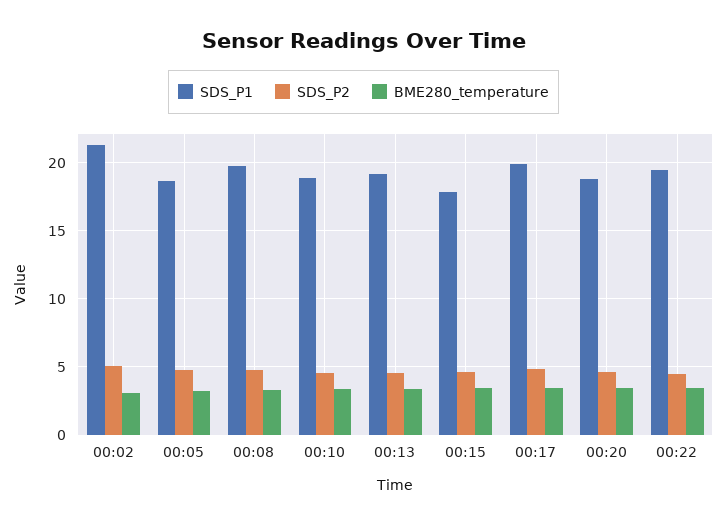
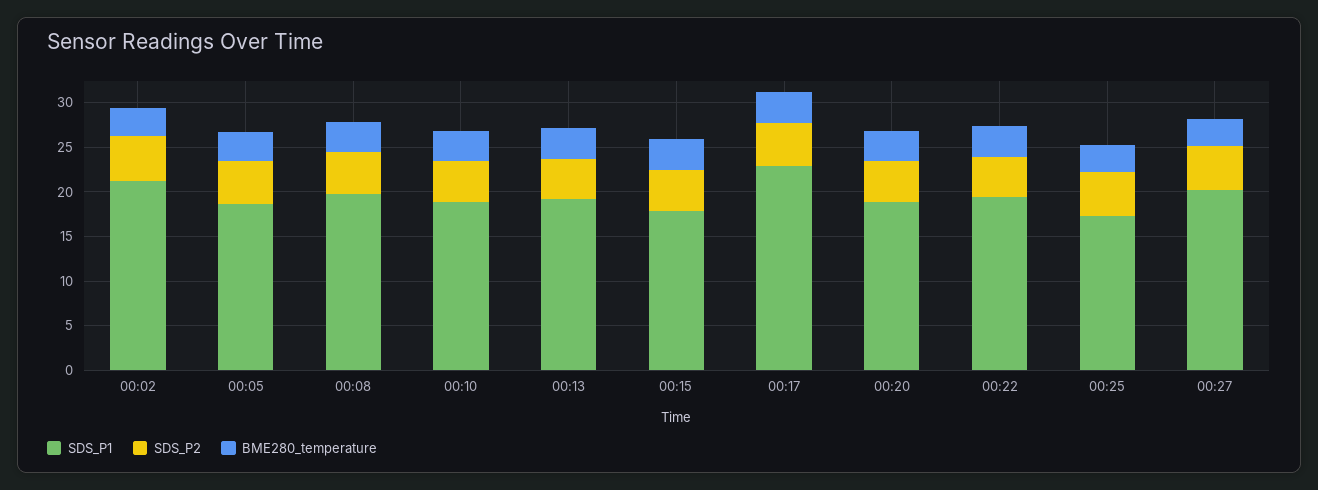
SDS_P1, 00:17: 20 -> 23
SDS_P1, 00:25: none -> 17
SDS_P2, 00:25: none -> 5
BME280_temperature, 00:25: none -> 3
SDS_P1, 00:27: none -> 20
SDS_P2, 00:27: none -> 5
BME280_temperature, 00:27: none -> 3

